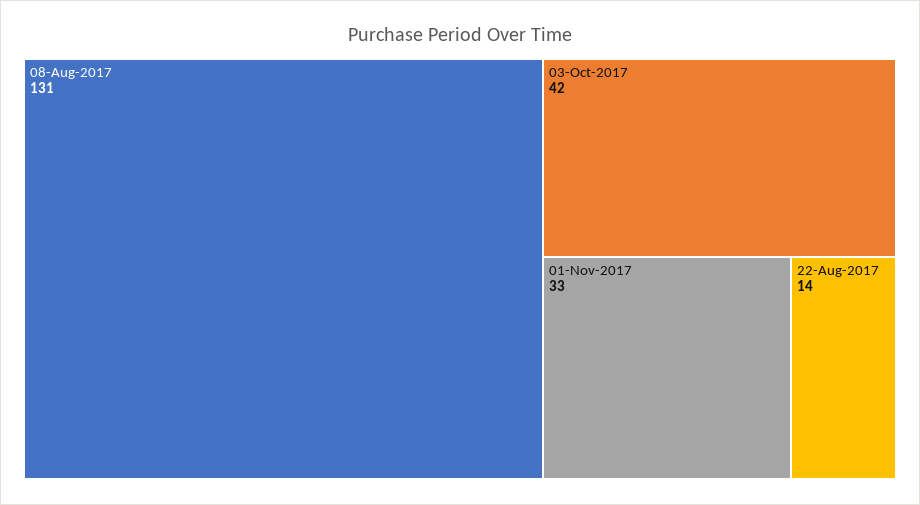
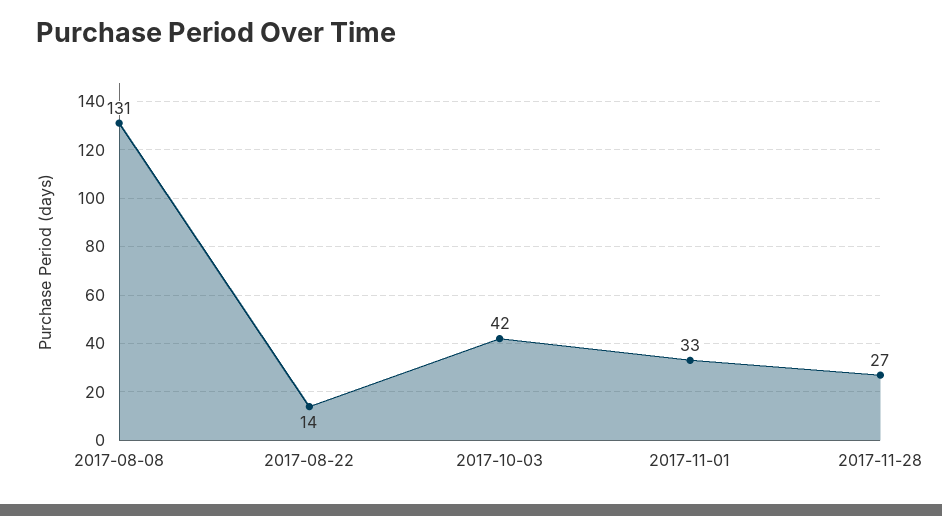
2017-11-28: none -> 27

